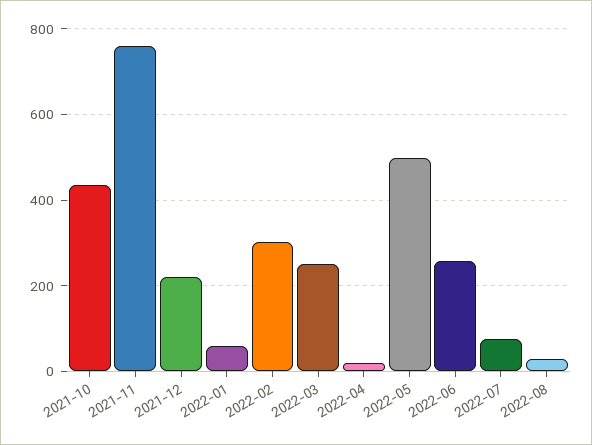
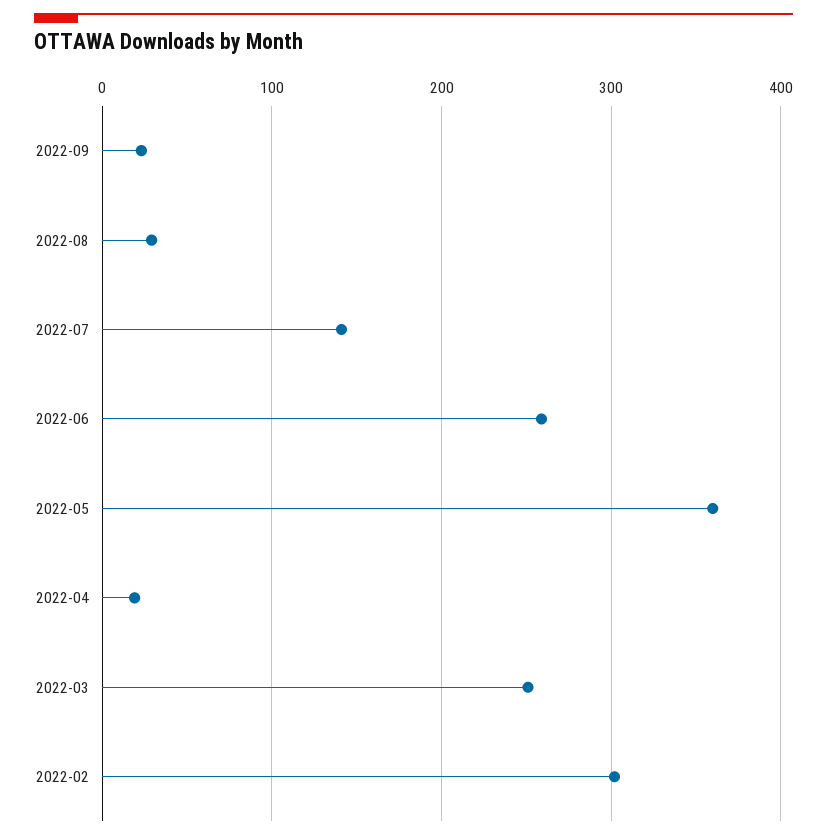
2021-10: 440 -> none
2021-11: 760 -> none
2021-12: 220 -> none
2022-01: 60 -> none
2022-05: 500 -> 360
2022-07: 80 -> 140
2022-09: none -> 20

